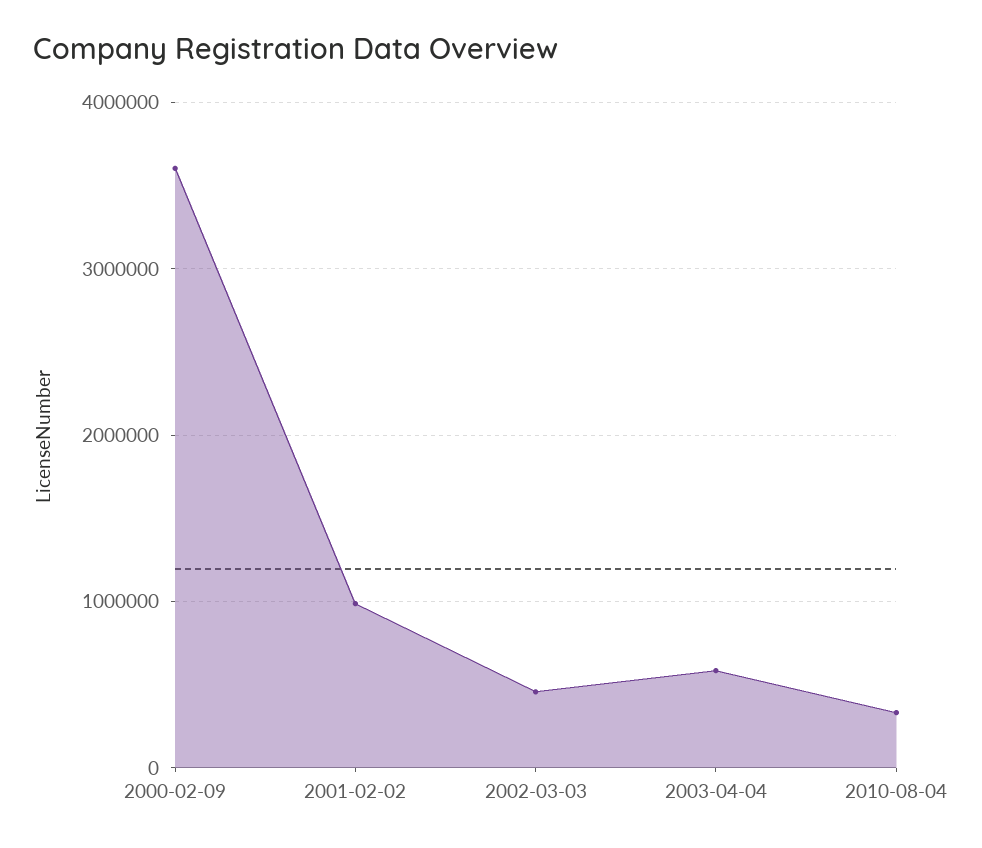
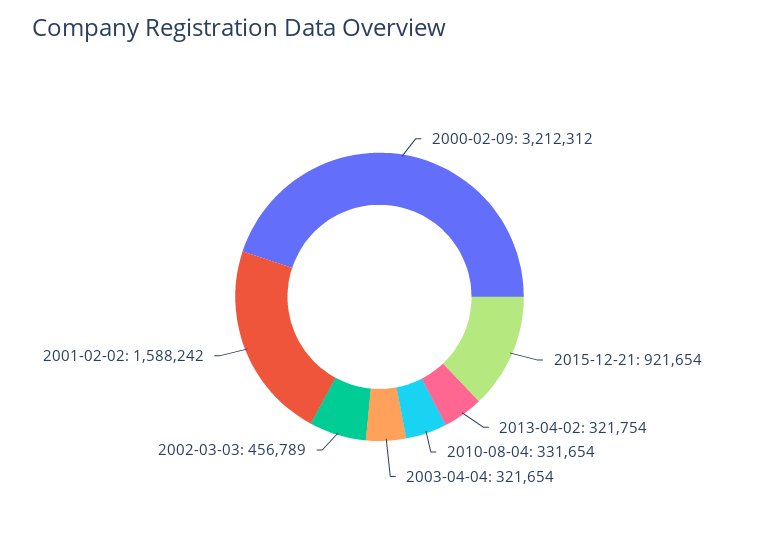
2000-02-09: 3600000 -> 3212312
2001-02-02: 1000000 -> 1588242
2003-04-04: 600000 -> 321654
2015-12-21: none -> 921654
2013-04-02: none -> 321754

